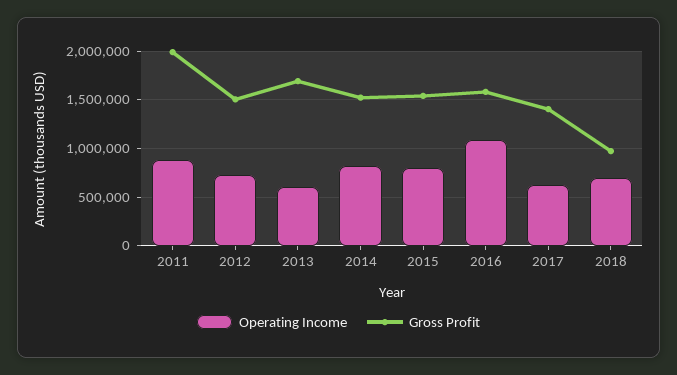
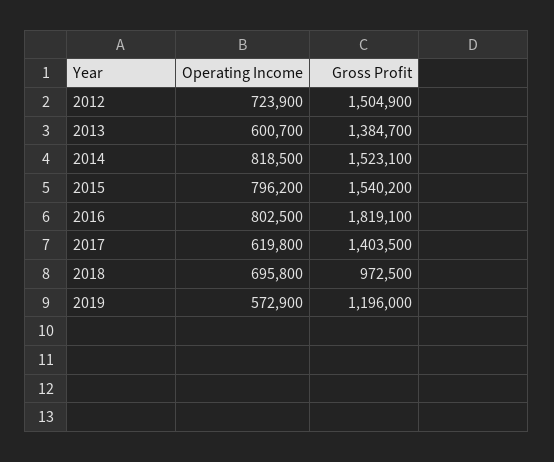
Operating Income, 2011: 900000 -> none
Gross Profit, 2011: 2000000 -> none
Gross Profit, 2013: 1700000 -> 1384700
Operating Income, 2016: 1100000 -> 802500
Gross Profit, 2016: 1600000 -> 1819100
Operating Income, 2019: none -> 572900
Gross Profit, 2019: none -> 1196000

